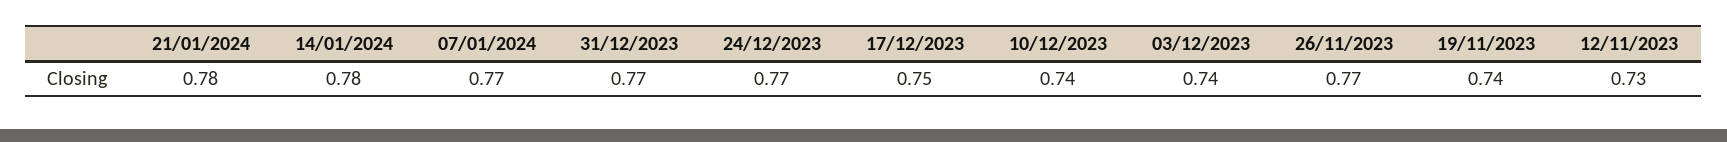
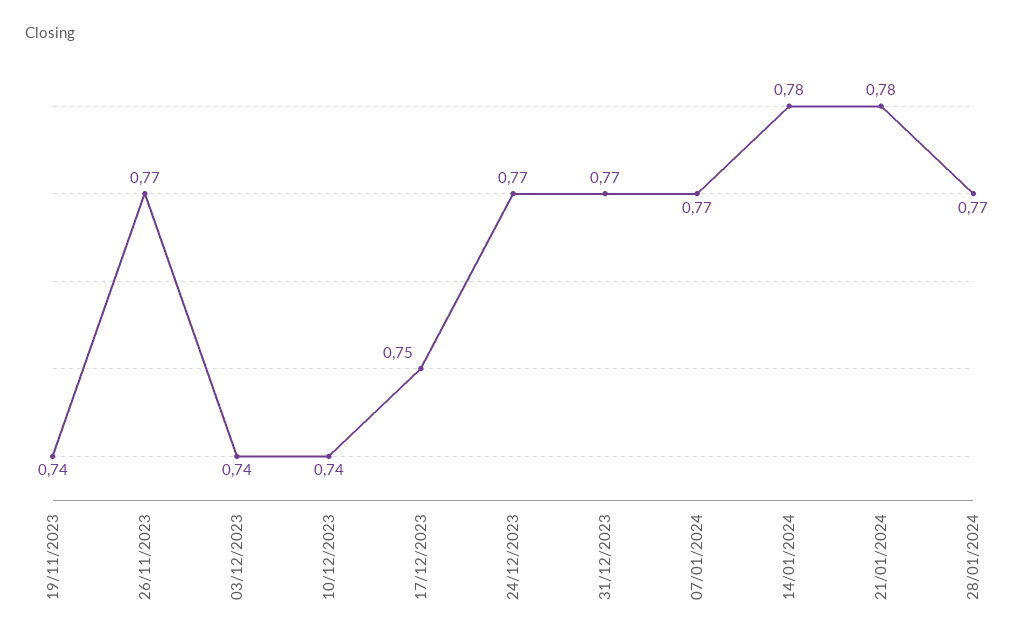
12/11/2023: 0.73 -> none
28/01/2024: none -> 0.77

